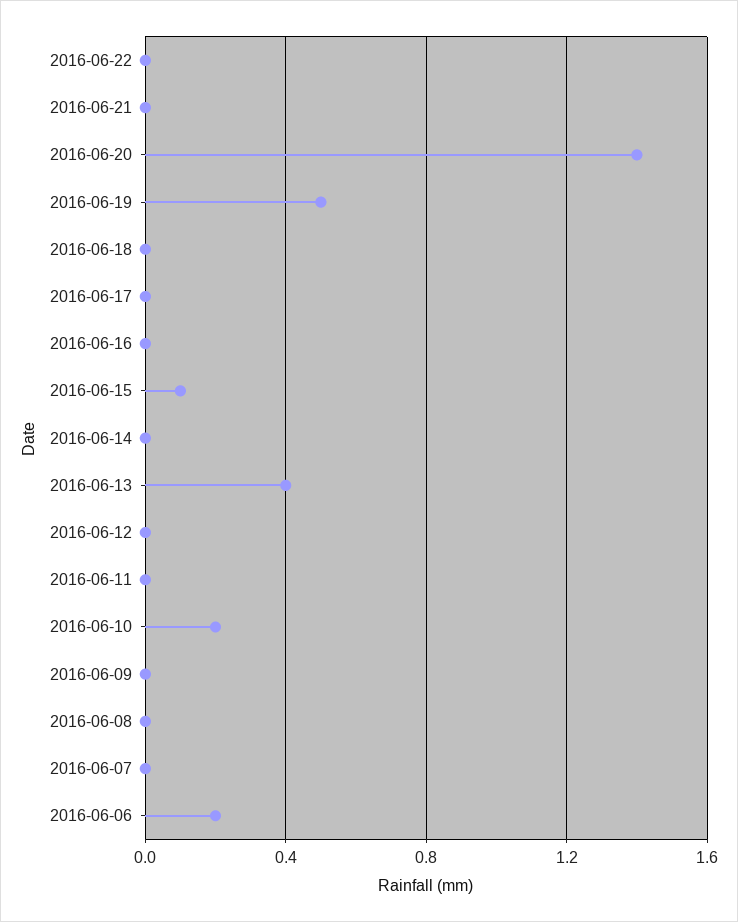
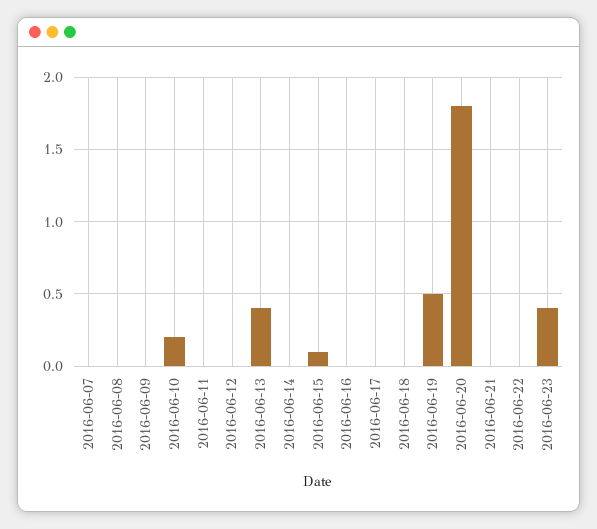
2016-06-20: 1.4 -> 1.8
2016-06-06: 0.2 -> none
2016-06-23: none -> 0.4

